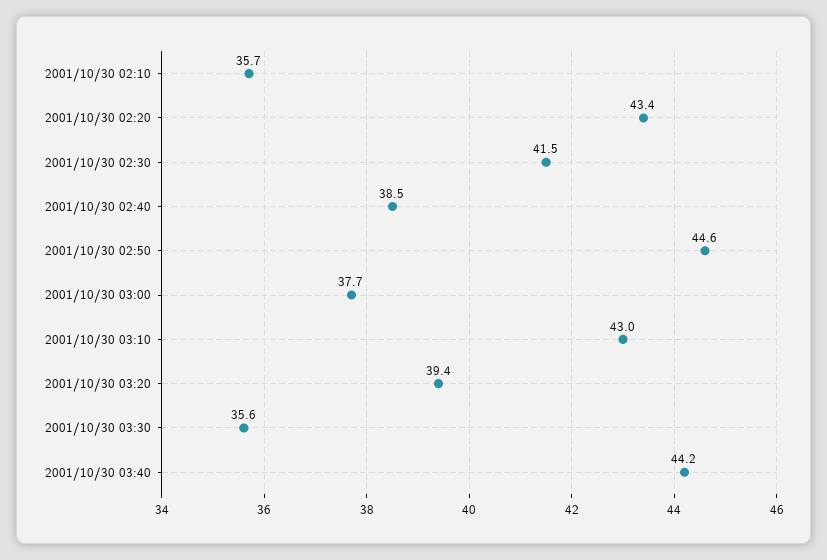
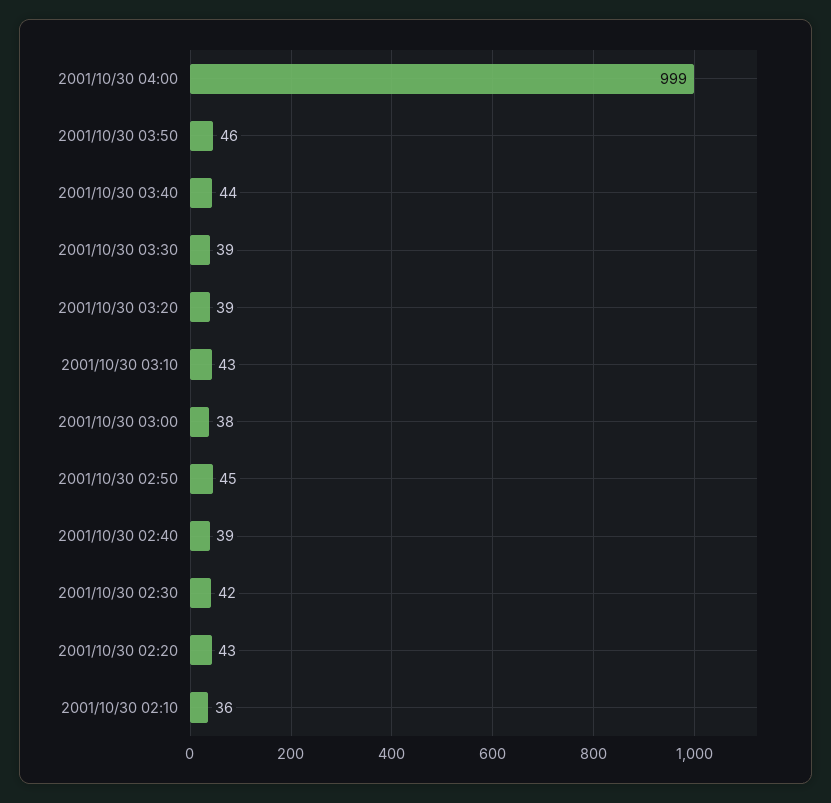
2001/10/30 03:30: 35.6 -> 39
2001/10/30 04:00: none -> 999
2001/10/30 03:50: none -> 46

